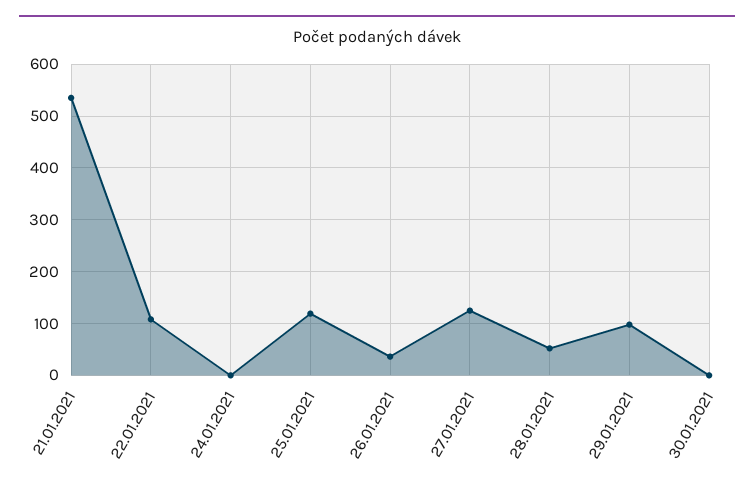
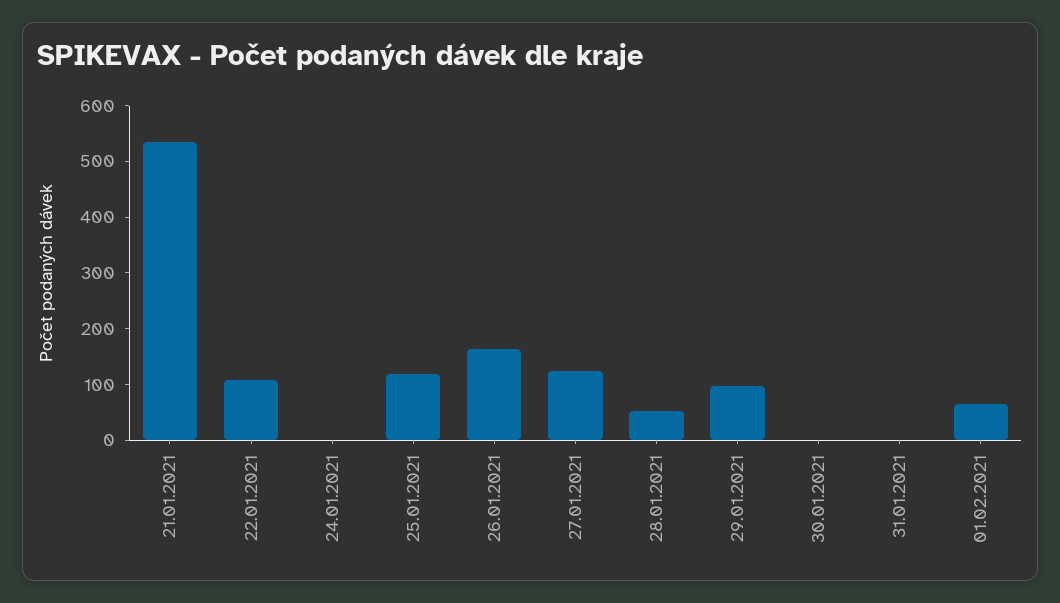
26.01.2021: 40 -> 160
31.01.2021: none -> 0
01.02.2021: none -> 60

